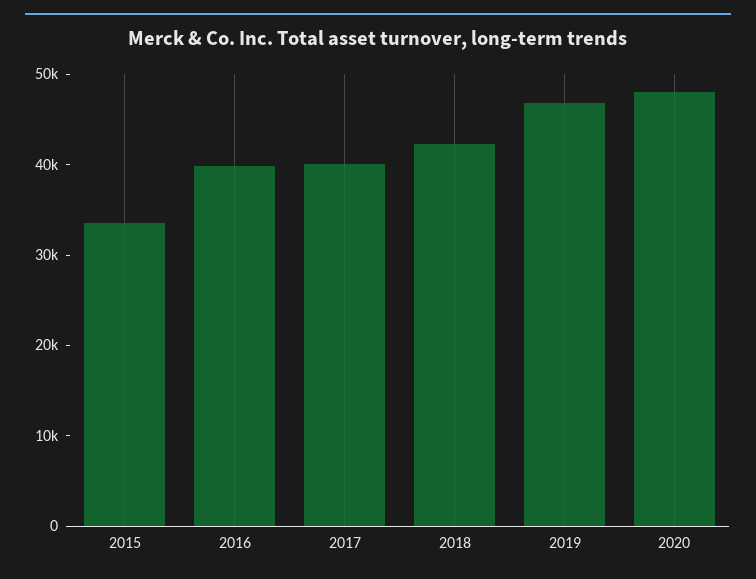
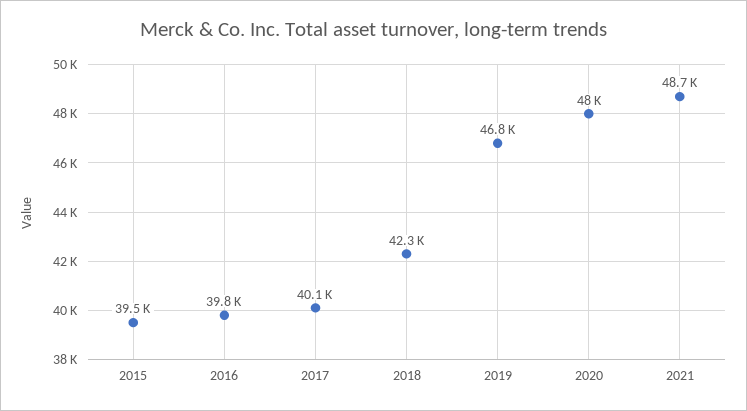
2015: 34000 -> 39500
2021: none -> 48700

